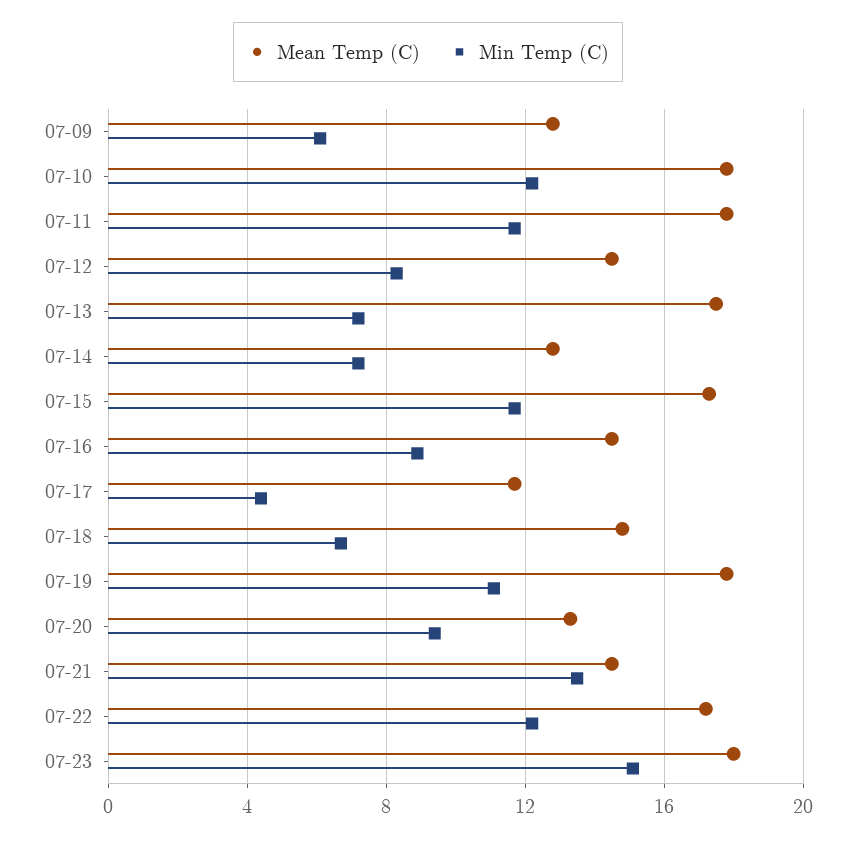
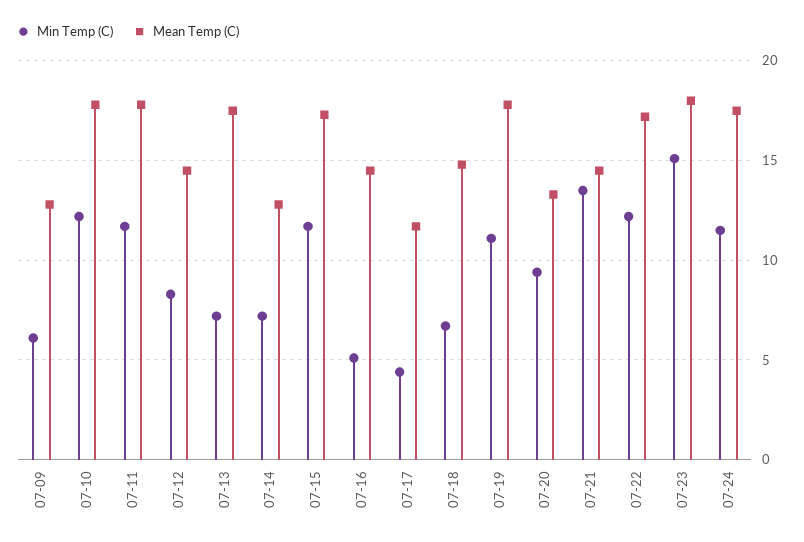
Min Temp (C), 07-16: 9 -> 5
Min Temp (C), 07-24: none -> 11.5
Mean Temp (C), 07-24: none -> 17.5

